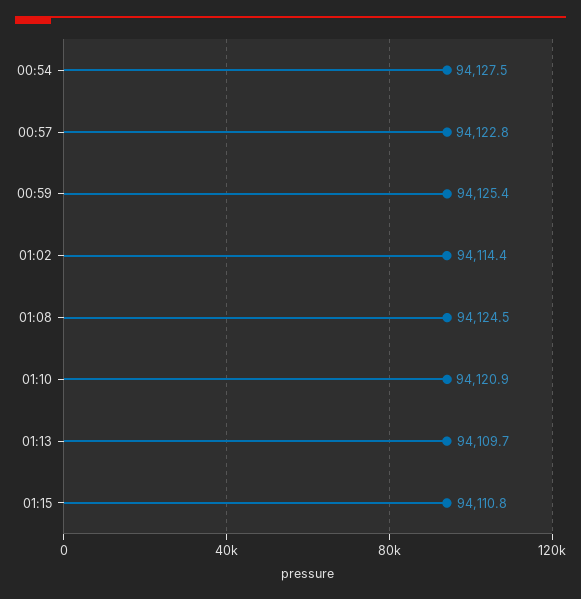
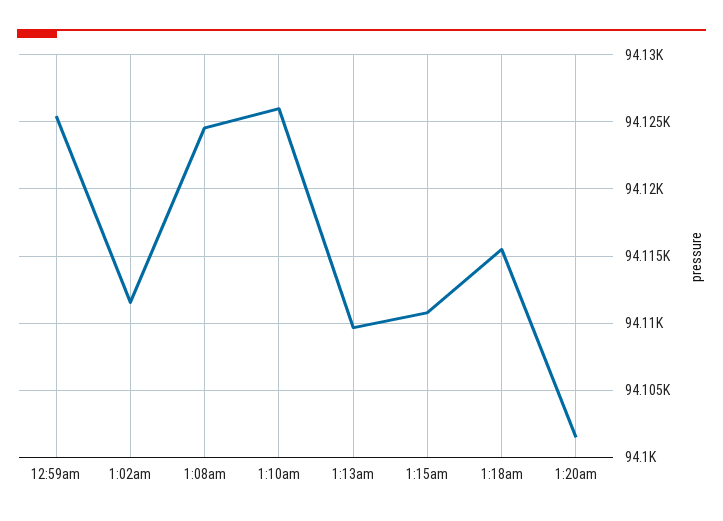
00:54: 94127.5 -> none
00:57: 94122.8 -> none
01:02: 94114.4 -> 94111.5
01:10: 94120.9 -> 94126
1:18am: none -> 94115.5
1:20am: none -> 94101.5

